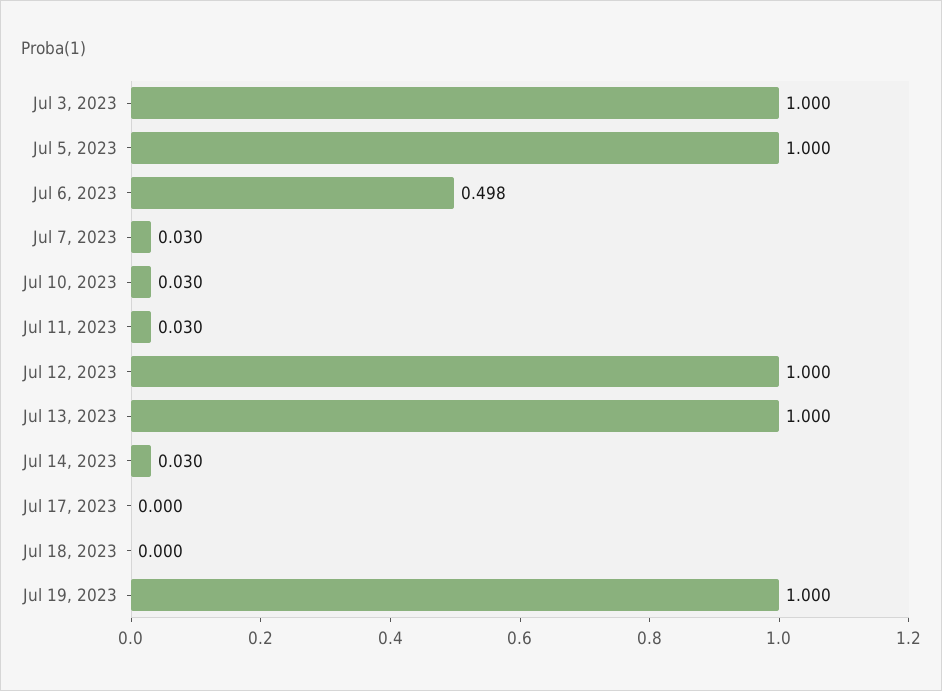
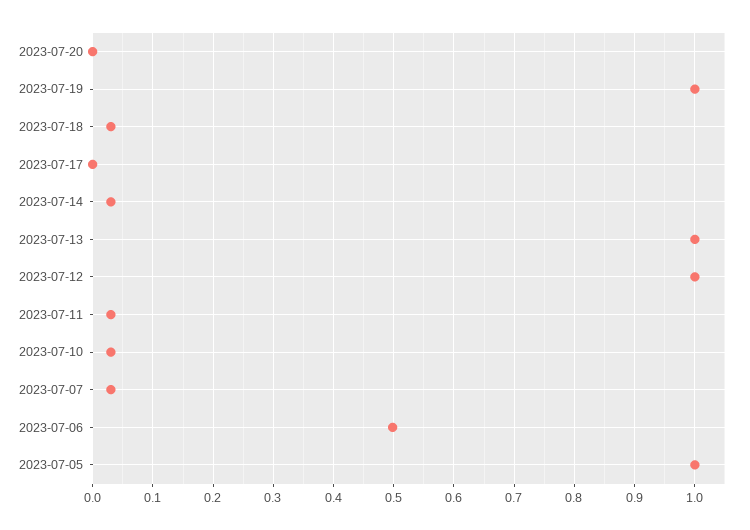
Jul 3, 2023: 1 -> none
Jul 18, 2023: 0 -> 0.03
2023-07-20: none -> 0

